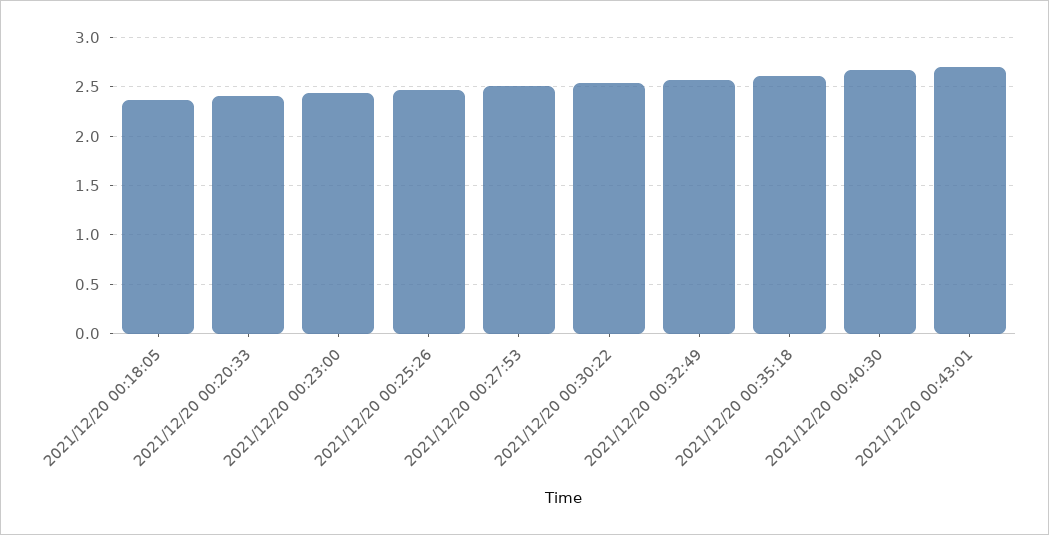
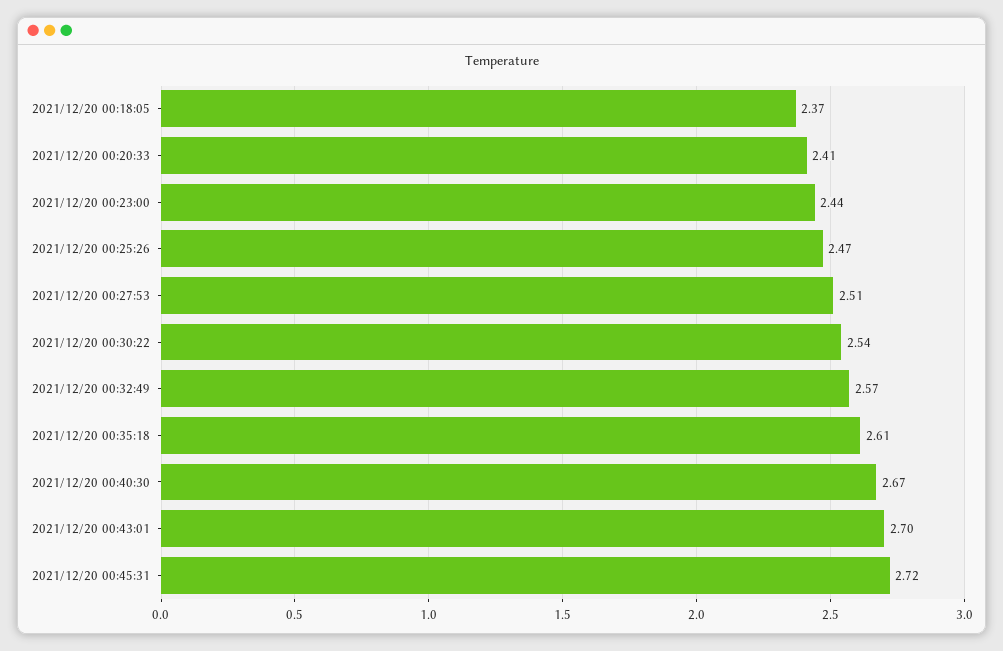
2021/12/20 00:45:31: none -> 2.72

